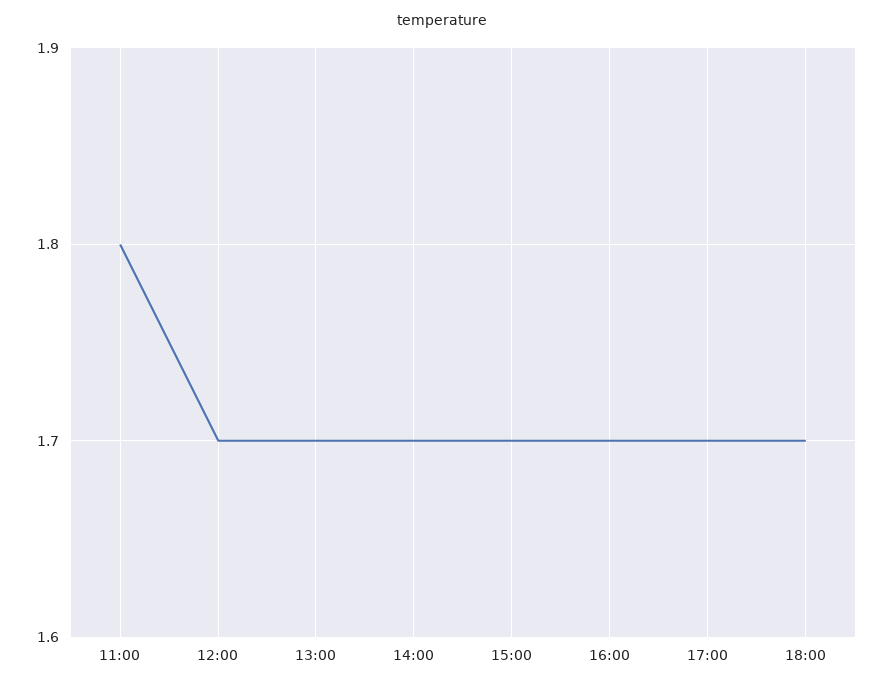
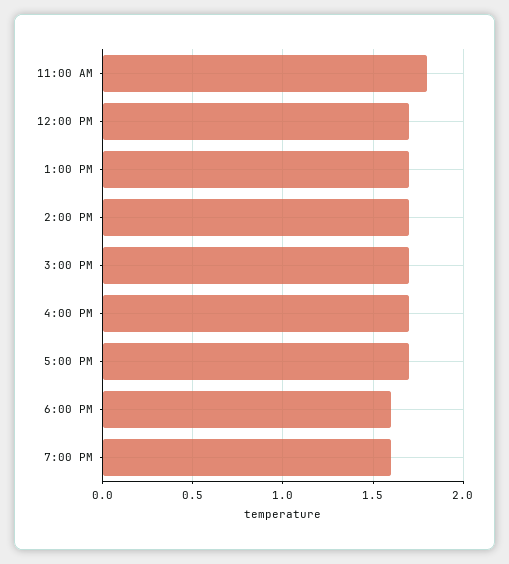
18:00: 1.7 -> 1.6
7:00 PM: none -> 1.6

